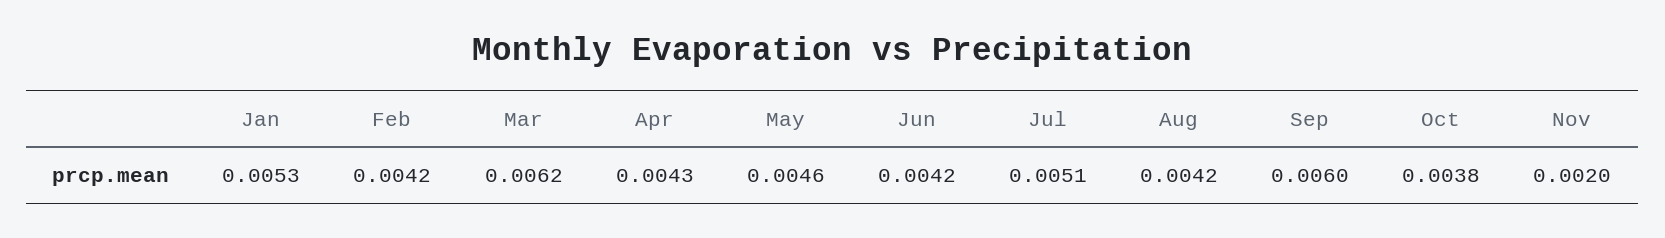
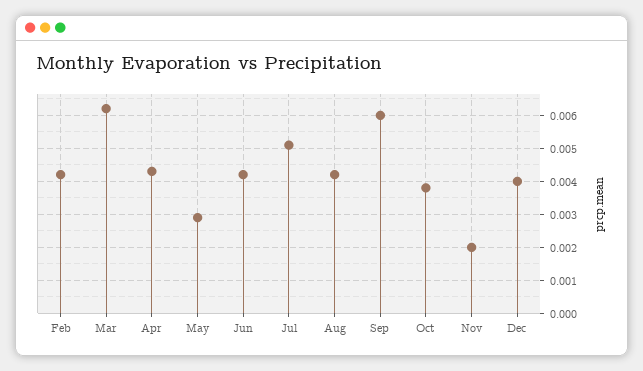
Jan: 0.0053 -> none
May: 0.0046 -> 0.003
Dec: none -> 0.004

